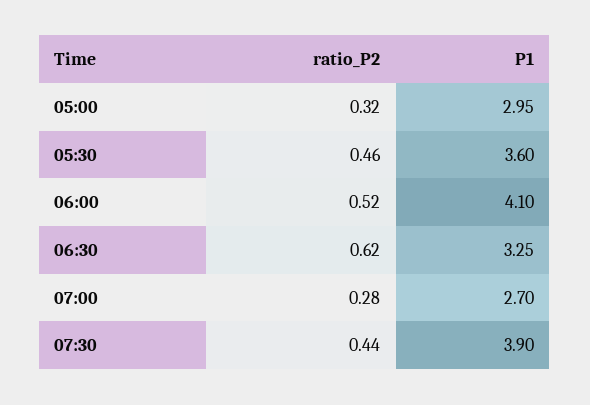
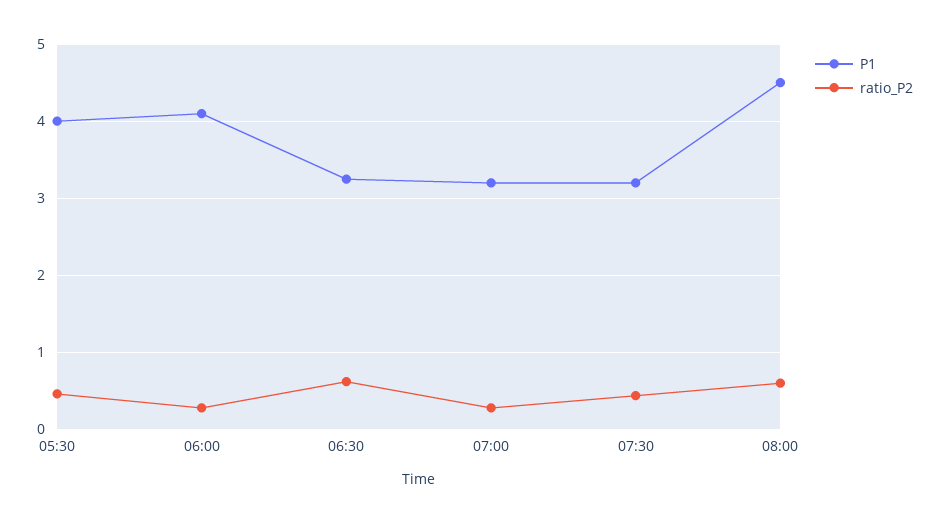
ratio_P2, 05:00: 0.32 -> none
P1, 05:00: 2.95 -> none
P1, 05:30: 3.6 -> 4
ratio_P2, 06:00: 0.52 -> 0.3
P1, 07:00: 2.7 -> 3.2
P1, 07:30: 3.9 -> 3.2
P1, 08:00: none -> 4.5
ratio_P2, 08:00: none -> 0.6

